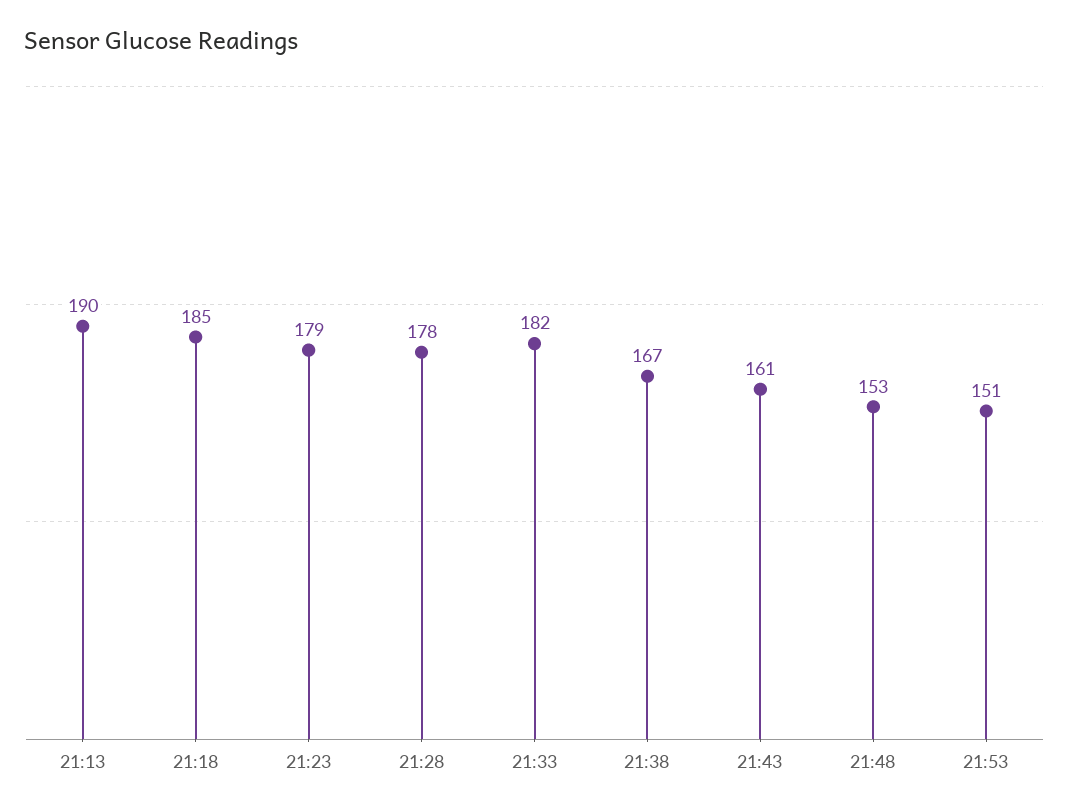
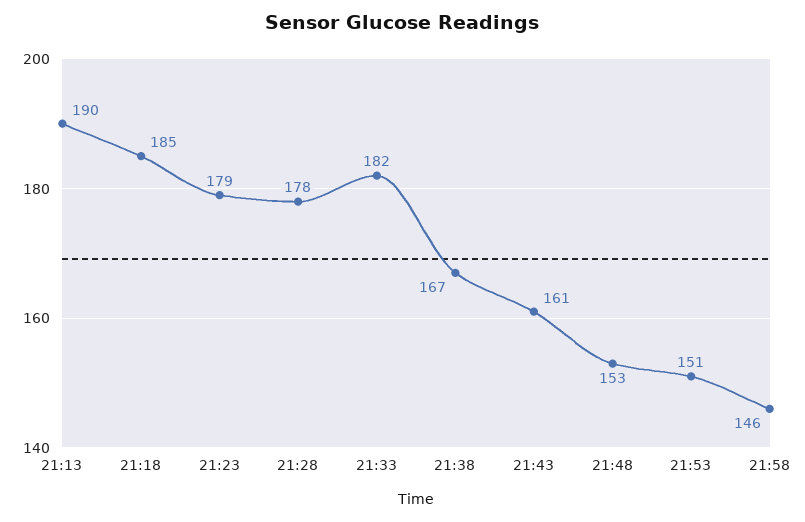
21:58: none -> 146

